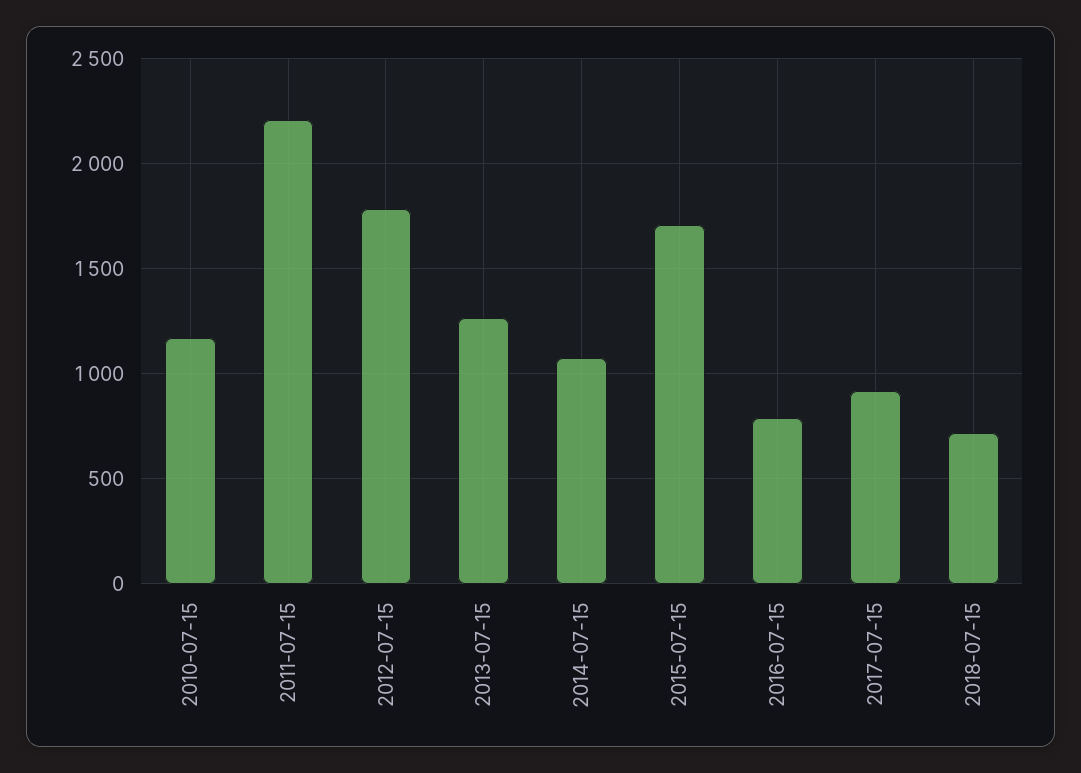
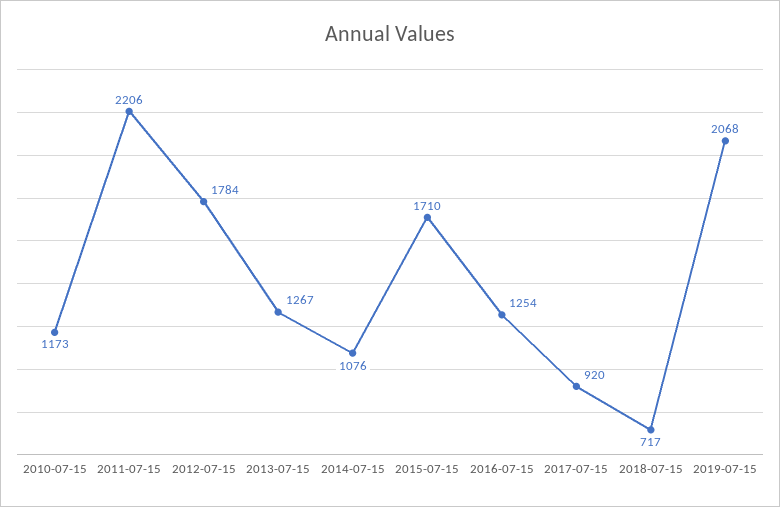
2016-07-15: 800 -> 1254
2019-07-15: none -> 2068

